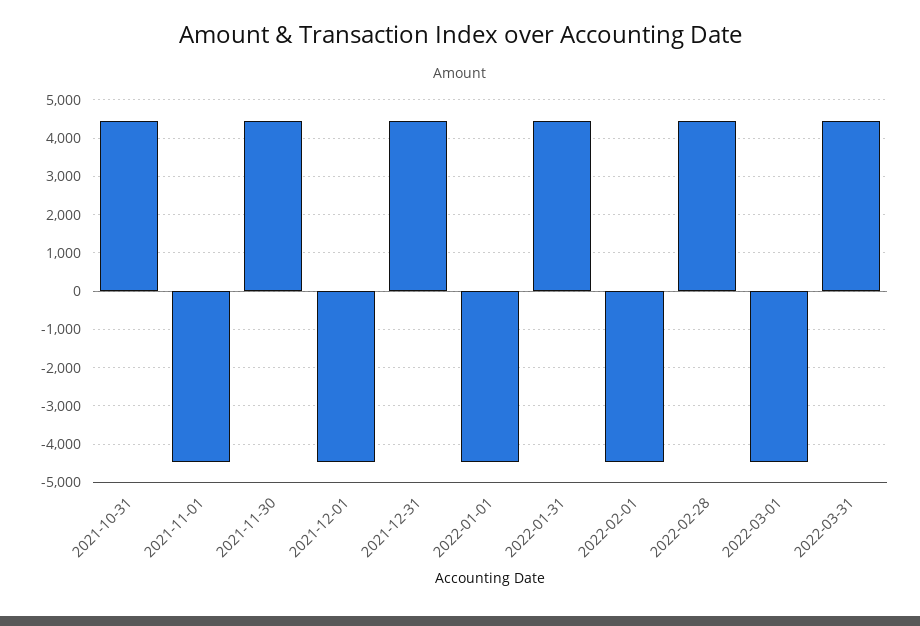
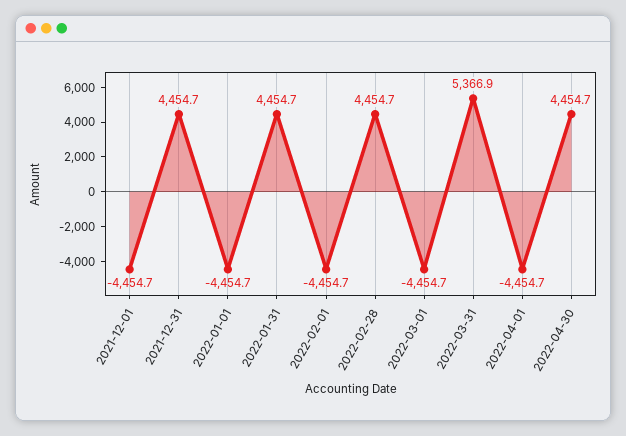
2021-10-31: 4400 -> none
2021-11-01: -4400 -> none
2021-11-30: 4400 -> none
2022-03-31: 4400 -> 5366.9
2022-04-01: none -> -4454.7
2022-04-30: none -> 4454.7

